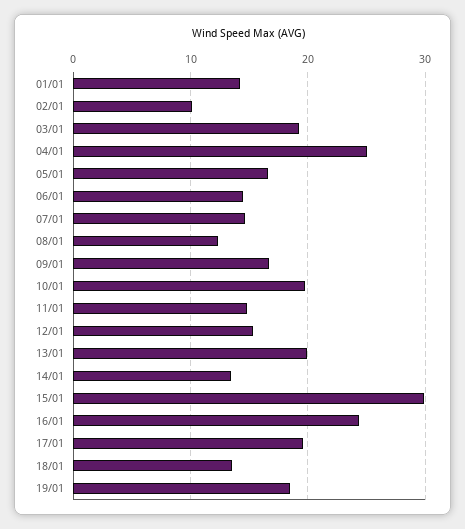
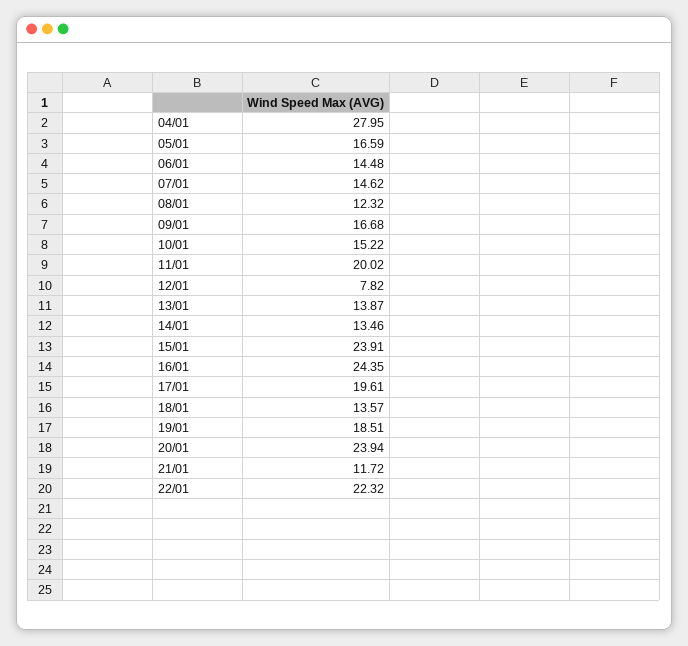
01/01: 14 -> none
02/01: 10 -> none
03/01: 19 -> none
04/01: 25 -> 27.95
10/01: 20 -> 15.22
11/01: 15 -> 20.02
12/01: 15 -> 7.82
13/01: 20 -> 13.87
15/01: 30 -> 23.91
20/01: none -> 23.94
21/01: none -> 11.72
22/01: none -> 22.32

